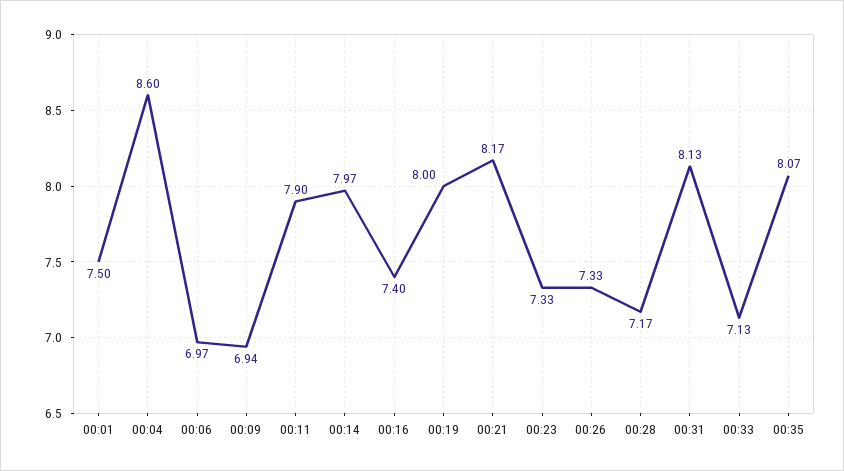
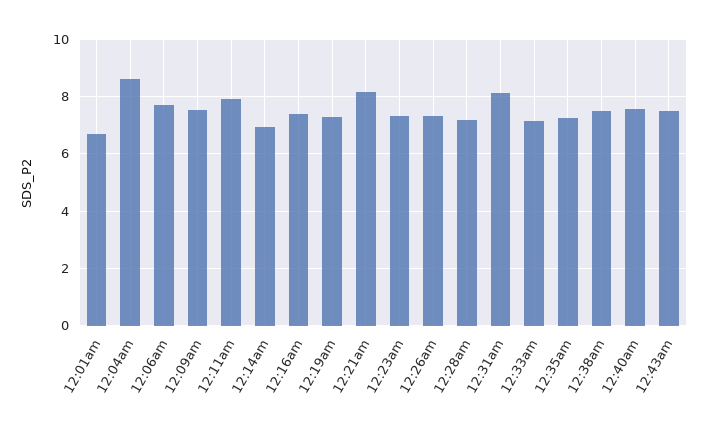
00:01: 7.5 -> 6.75
00:06: 6.97 -> 7.75
00:09: 6.94 -> 7.5
00:14: 7.97 -> 7
00:19: 8 -> 7.25
00:35: 8.07 -> 7.25
12:38am: none -> 7.5
12:40am: none -> 7.5
12:43am: none -> 7.5

